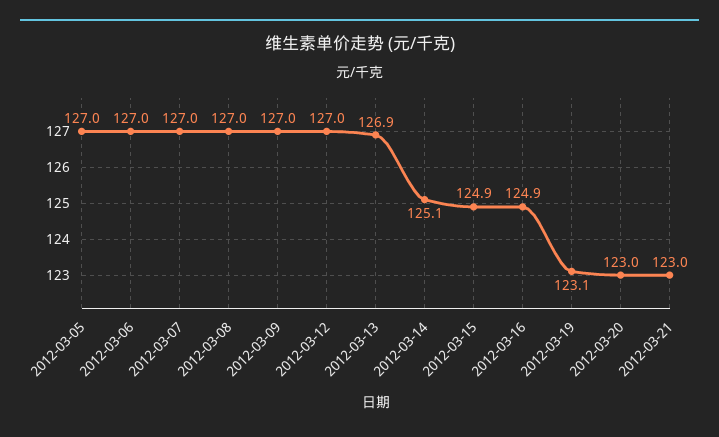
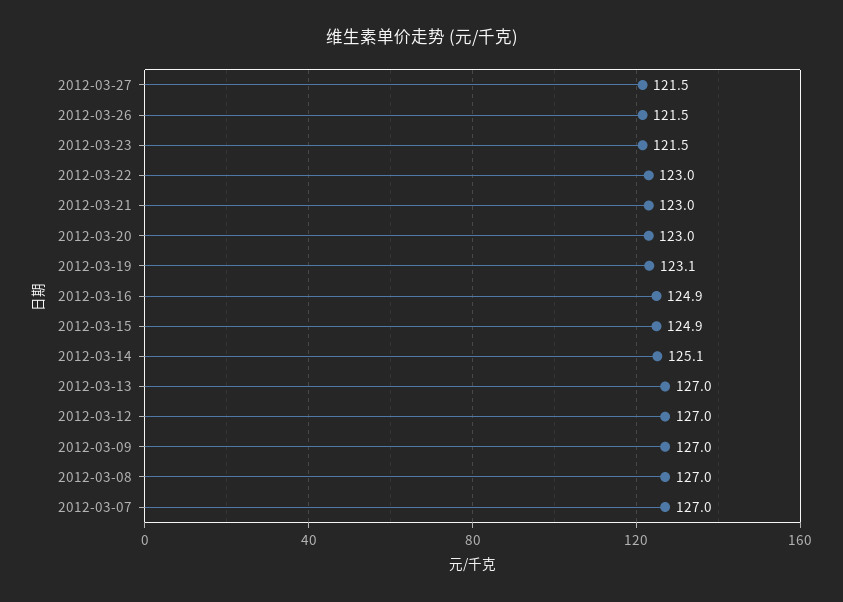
2012-03-05: 127 -> none
2012-03-06: 127 -> none
2012-03-13: 126.9 -> 127
2012-03-27: none -> 121.5
2012-03-26: none -> 121.5
2012-03-23: none -> 121.5
2012-03-22: none -> 123

